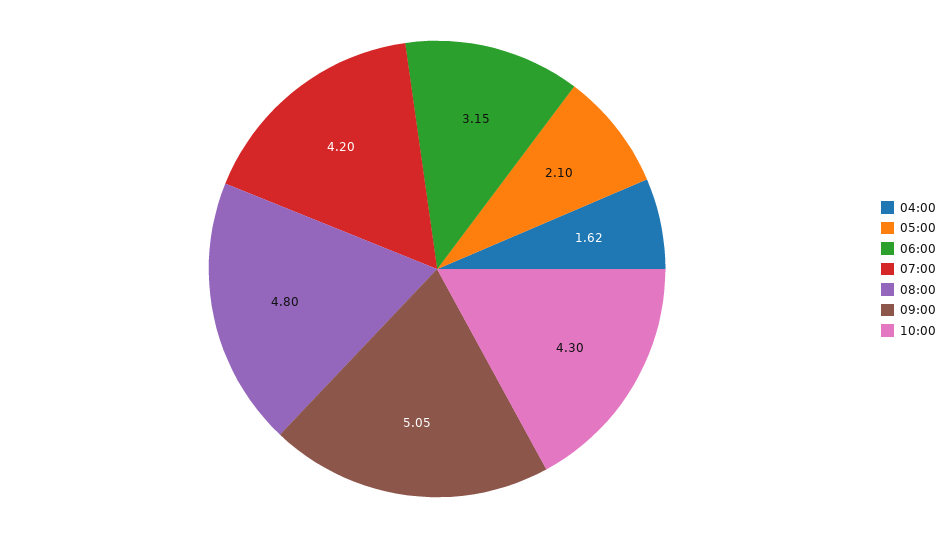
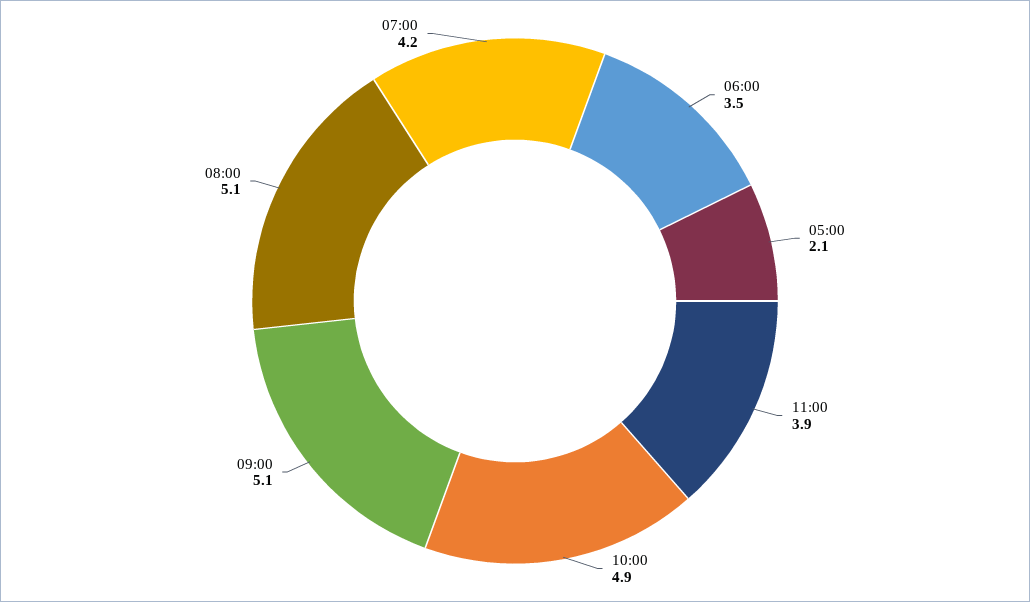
04:00: 1.62 -> none
06:00: 3.15 -> 3.5
08:00: 4.8 -> 5.1
10:00: 4.3 -> 4.9
11:00: none -> 3.9

